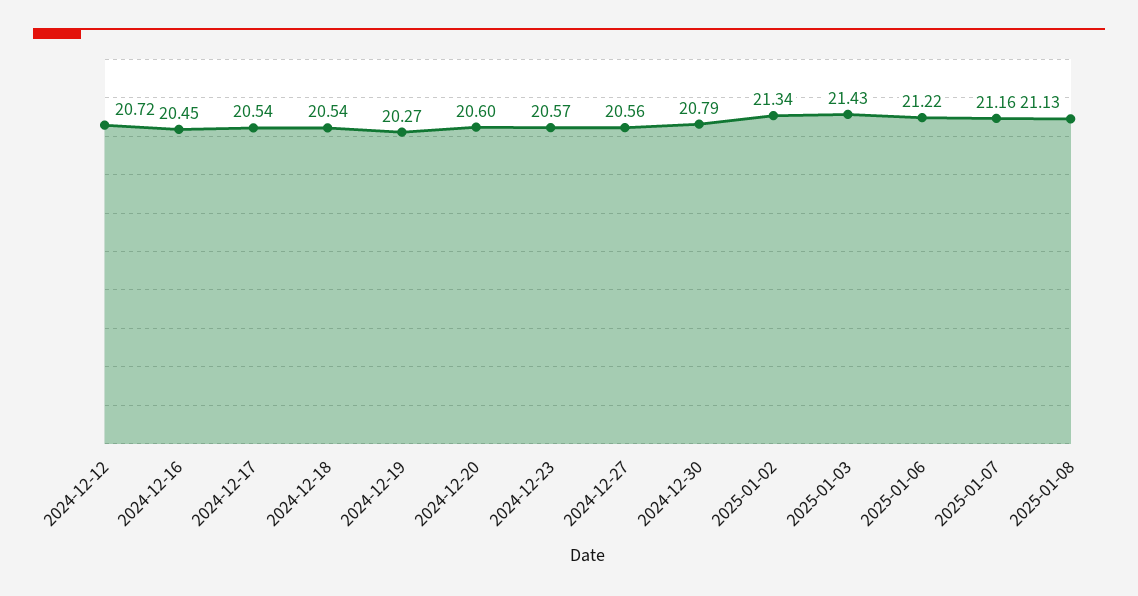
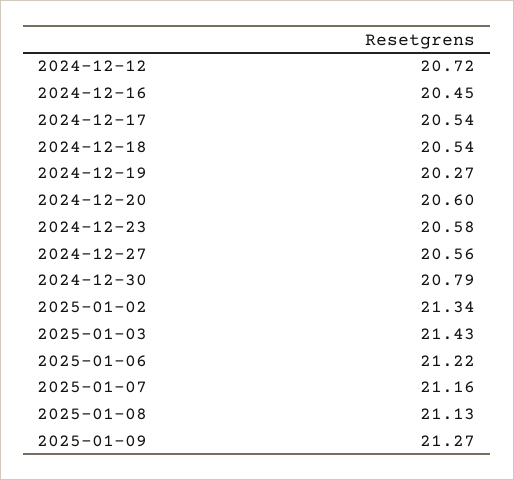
2024-12-23: 20.57 -> 20.58
2025-01-09: none -> 21.27

